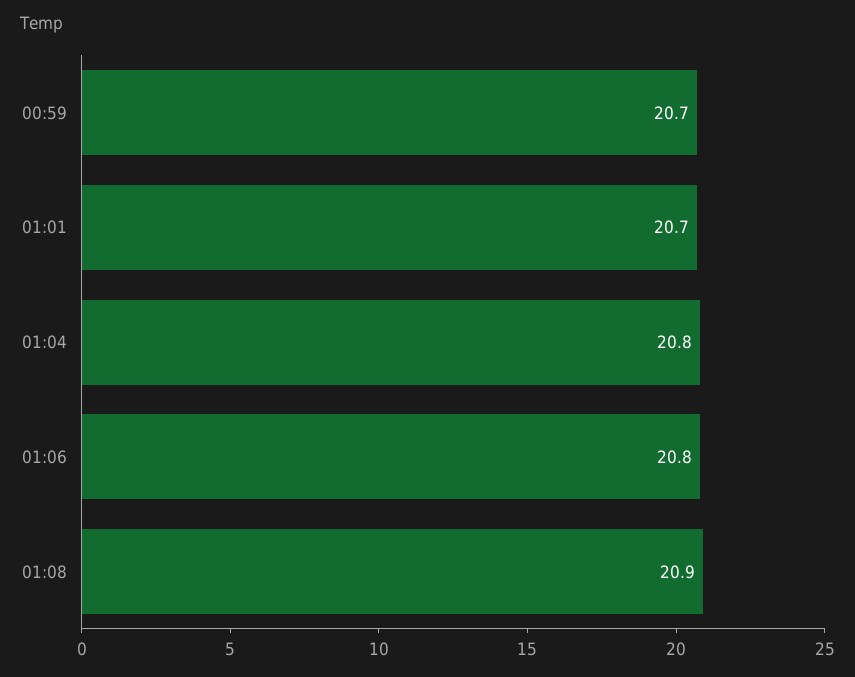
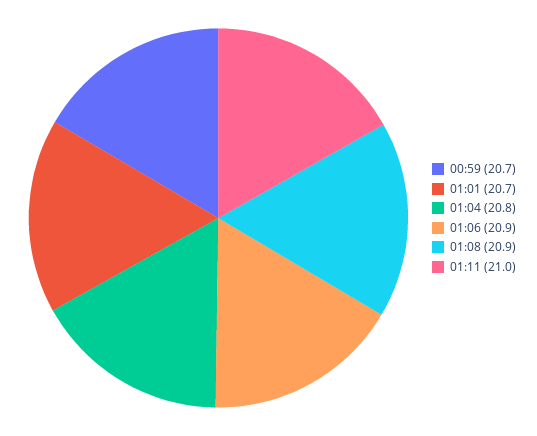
01:06: 20.8 -> 20.9
01:11: none -> 21

